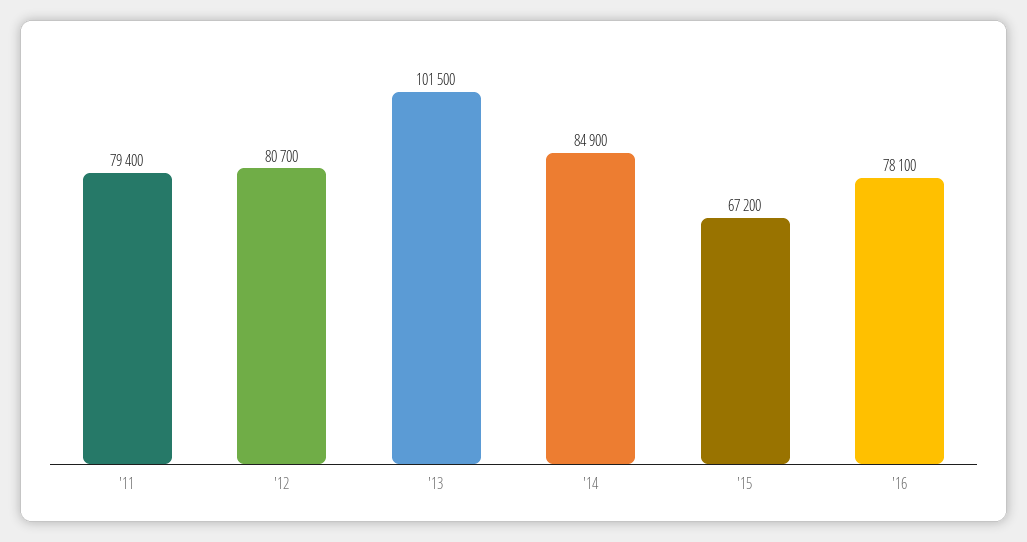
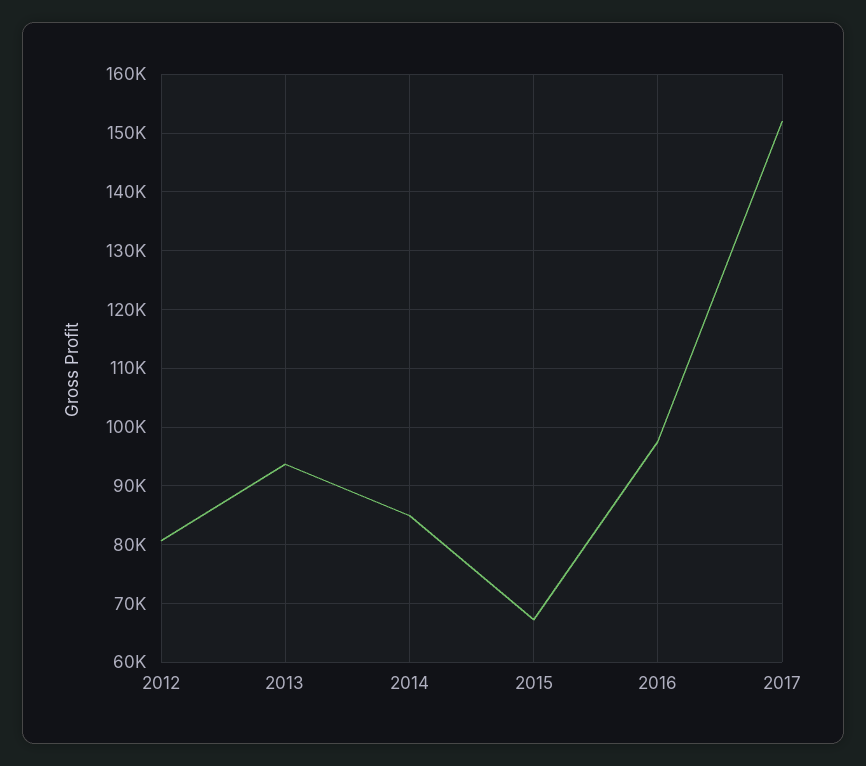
'11: 79400 -> none
'13: 101500 -> 94000
'16: 78100 -> 98000
2017: none -> 152000

